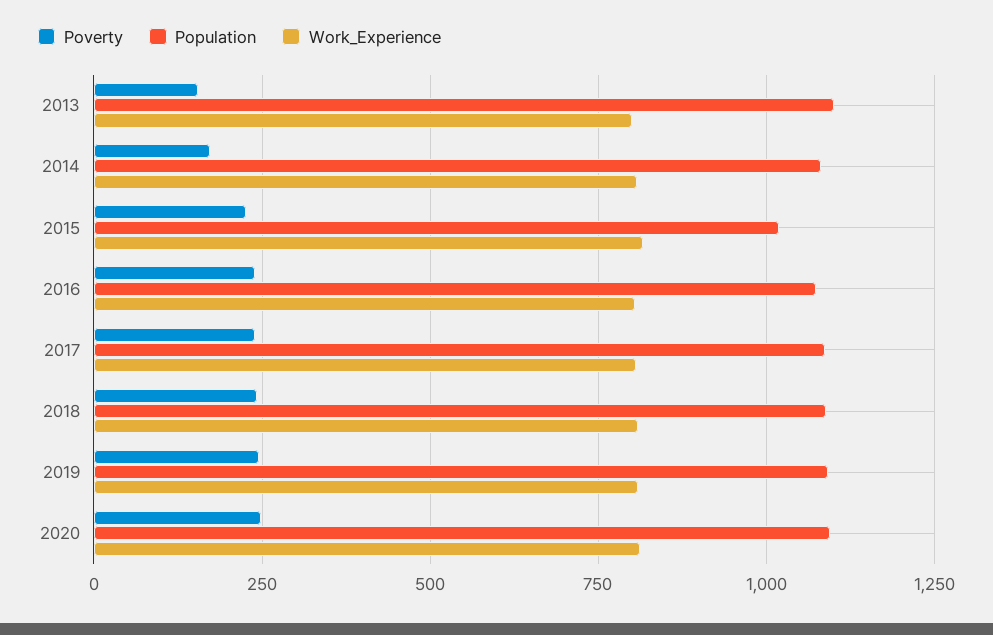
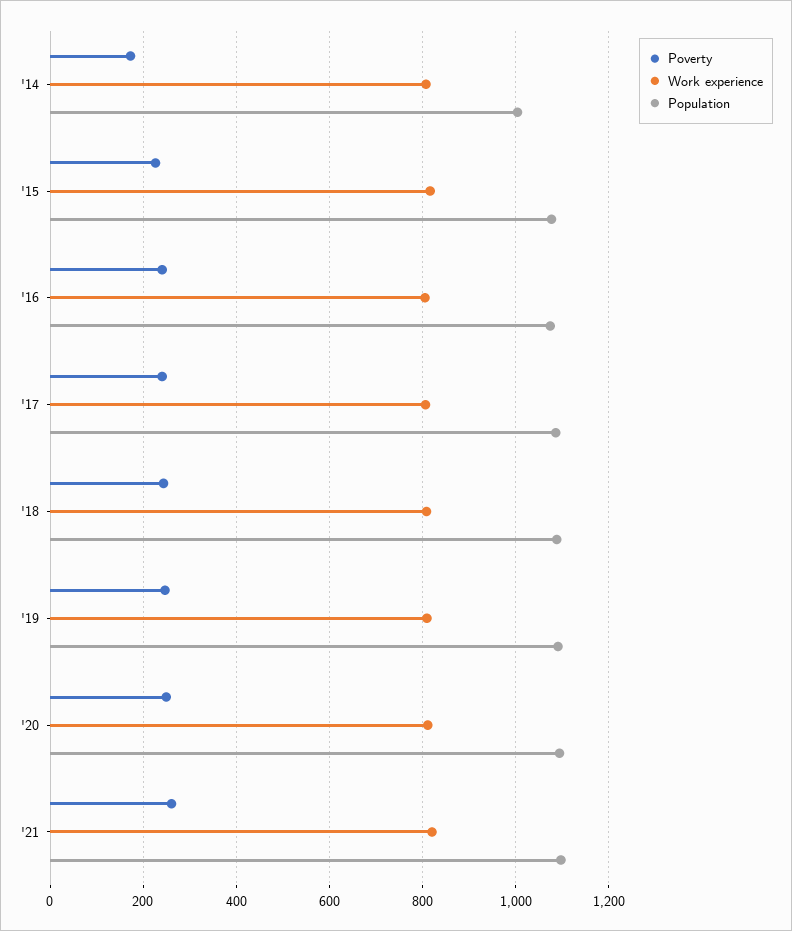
Poverty, 2013: 150 -> none
Population, 2013: 1100 -> none
Work_Experience, 2013: 800 -> none
Population, 2014: 1075 -> 1000
Population, 2015: 1025 -> 1080
Poverty, '21: none -> 260
Work_Experience, '21: none -> 820
Population, '21: none -> 1100

